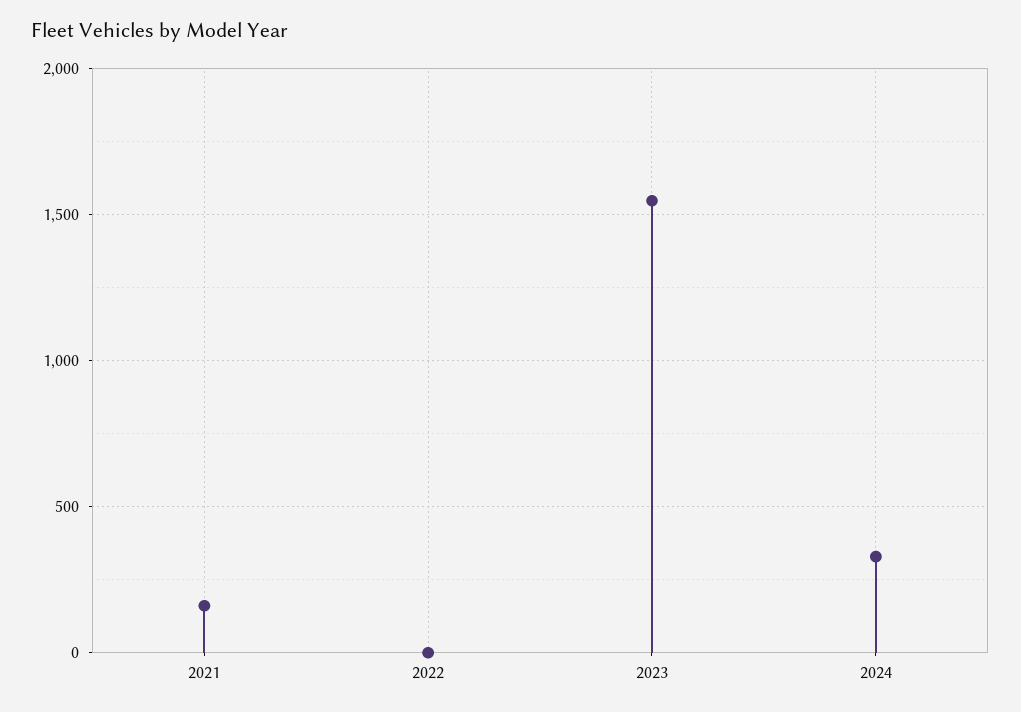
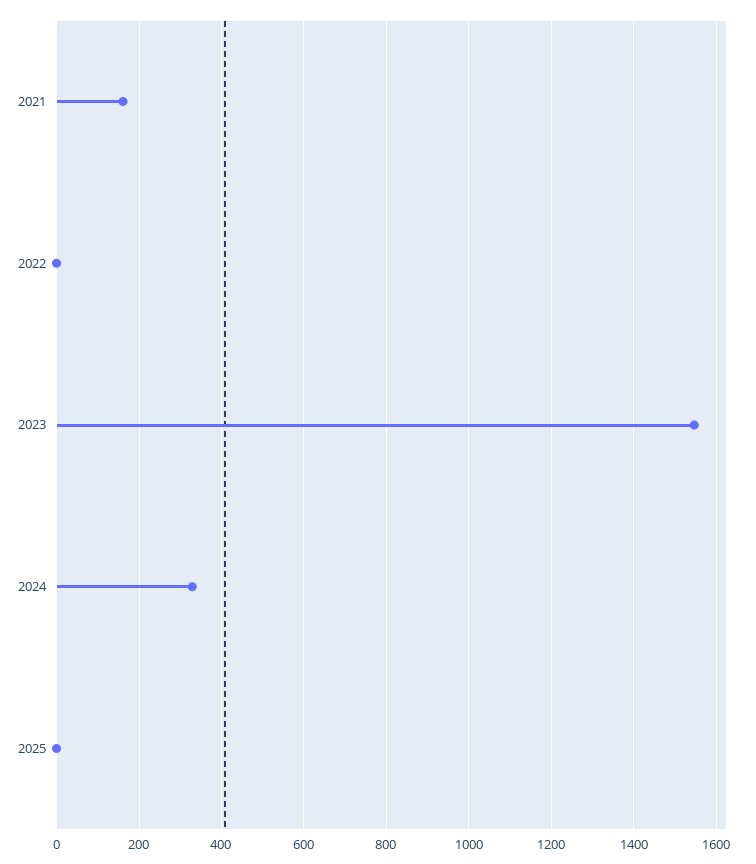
2025: none -> 0

